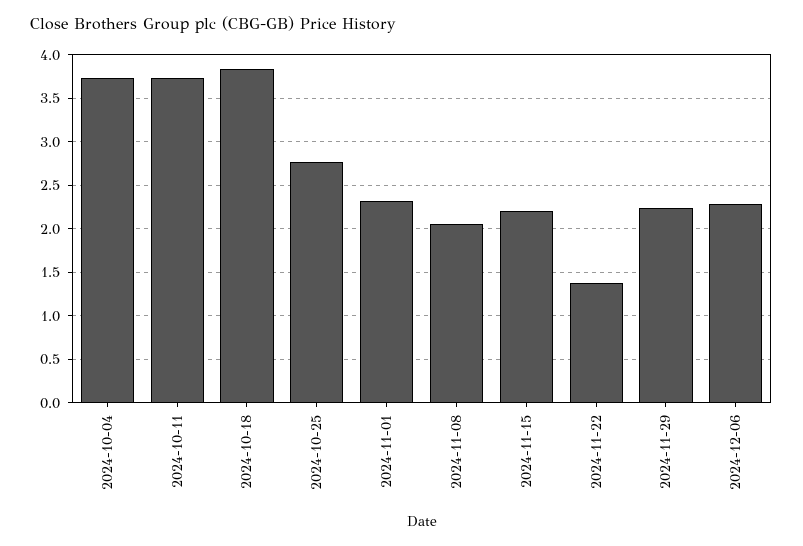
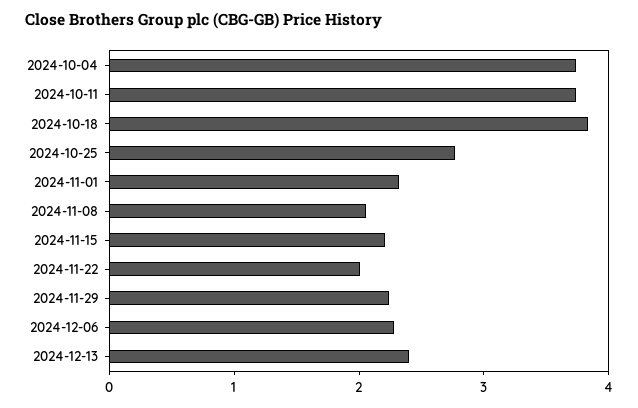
2024-11-22: 1.4 -> 2
2024-12-13: none -> 2.4

